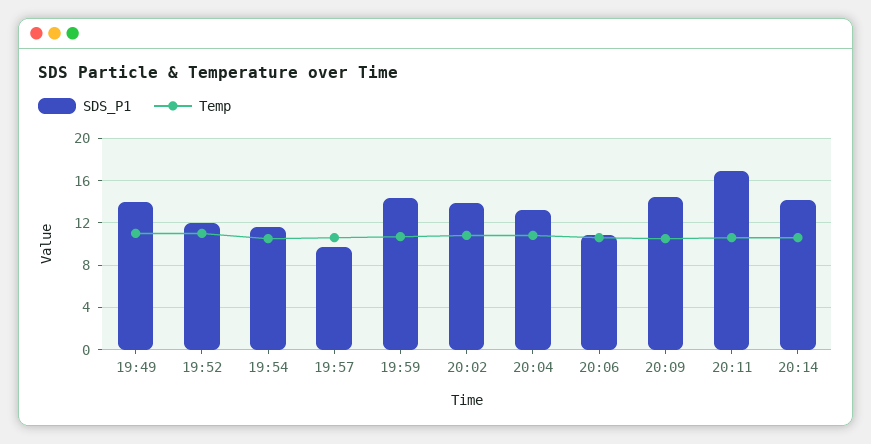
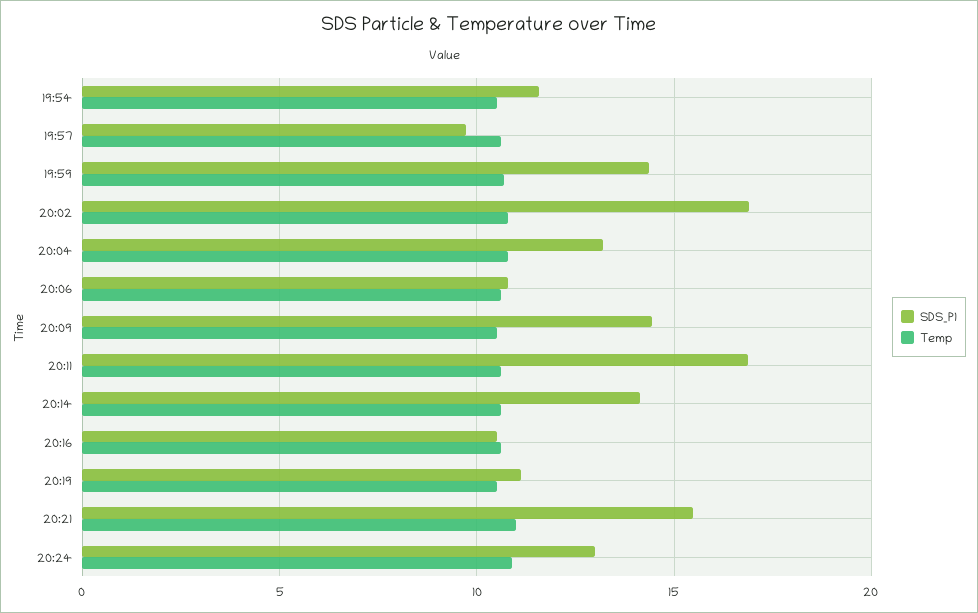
SDS_P1, 19:49: 14 -> none
Temp, 19:49: 11 -> none
SDS_P1, 19:52: 12 -> none
Temp, 19:52: 11 -> none
SDS_P1, 20:02: 14 -> 17
SDS_P1, 20:16: none -> 10.5
Temp, 20:16: none -> 10.5
SDS_P1, 20:19: none -> 11
Temp, 20:19: none -> 10.5
SDS_P1, 20:21: none -> 15.5
Temp, 20:21: none -> 11
SDS_P1, 20:24: none -> 13
Temp, 20:24: none -> 11

